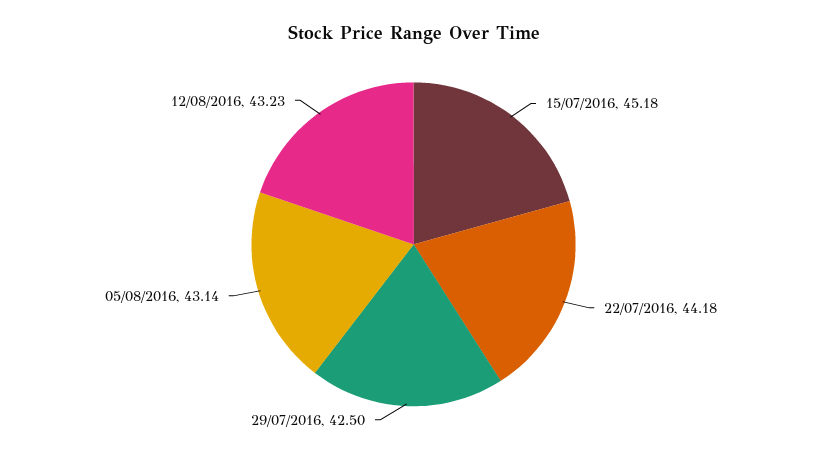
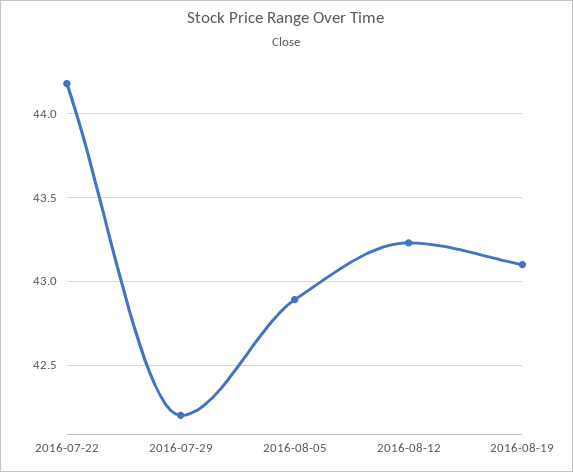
15/07/2016: 45.18 -> none
29/07/2016: 42.5 -> 42.2
05/08/2016: 43.14 -> 42.9
2016-08-19: none -> 43.1

